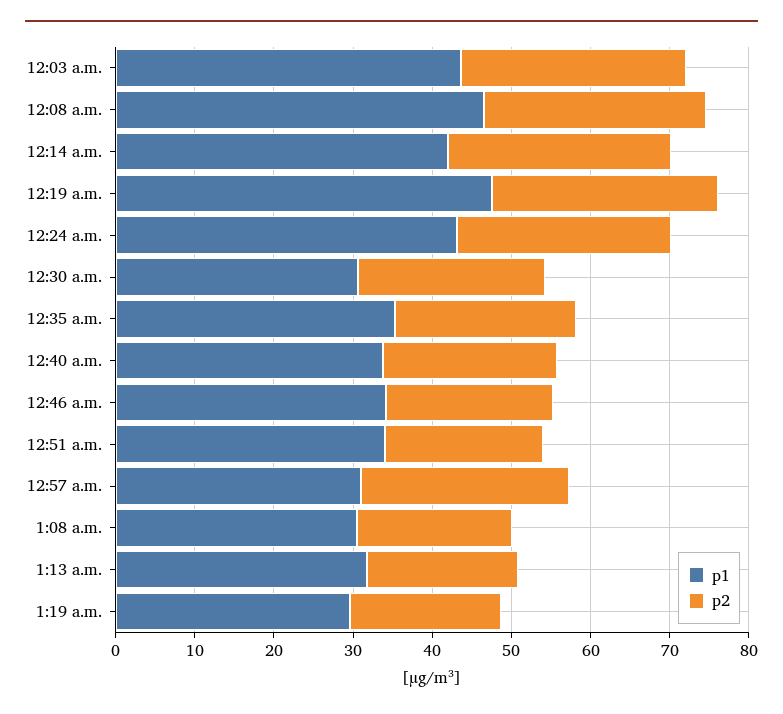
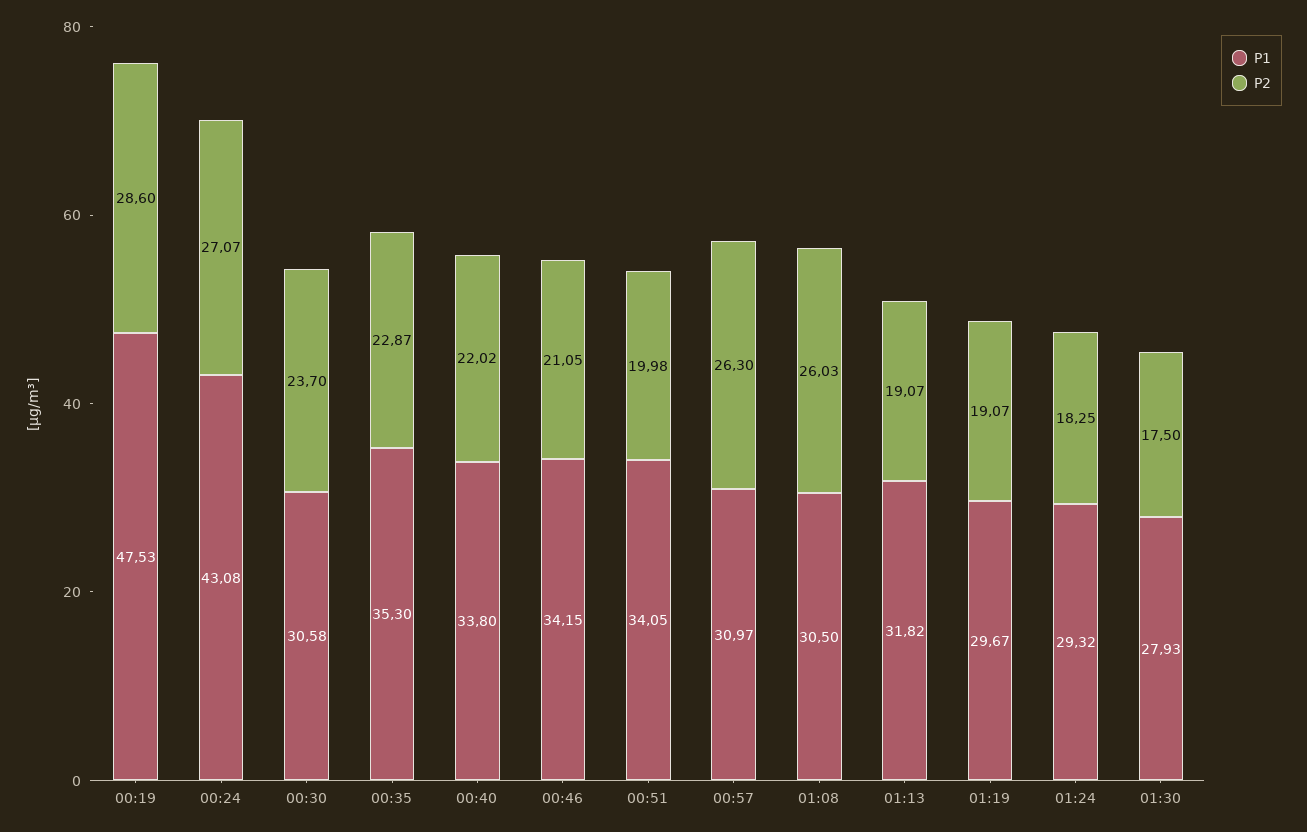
p1, 12:03 a.m.: 44 -> none
p2, 12:03 a.m.: 28 -> none
p1, 12:08 a.m.: 46 -> none
p2, 12:08 a.m.: 28 -> none
p1, 12:14 a.m.: 42 -> none
p2, 12:14 a.m.: 28 -> none
p2, 1:08 a.m.: 20 -> 26.03
p1, 01:24: none -> 29.32
p2, 01:24: none -> 18.25
p1, 01:30: none -> 27.93
p2, 01:30: none -> 17.5

